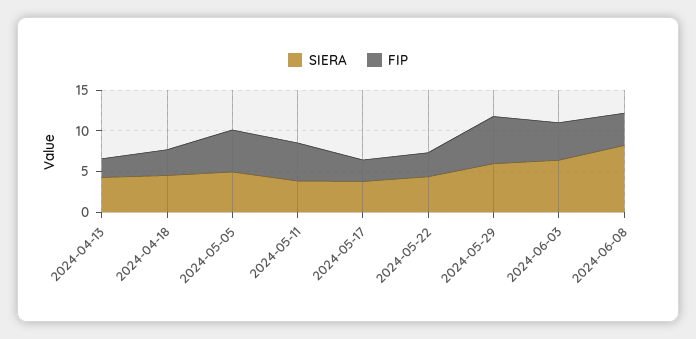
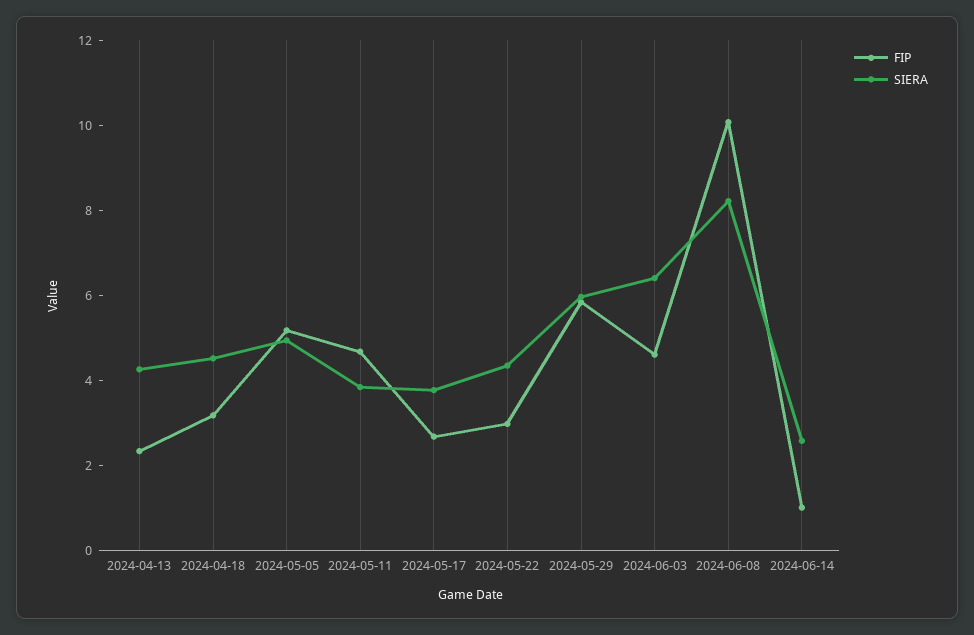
FIP, 2024-06-08: 4 -> 10
FIP, 2024-06-14: none -> 1
SIERA, 2024-06-14: none -> 2.5

